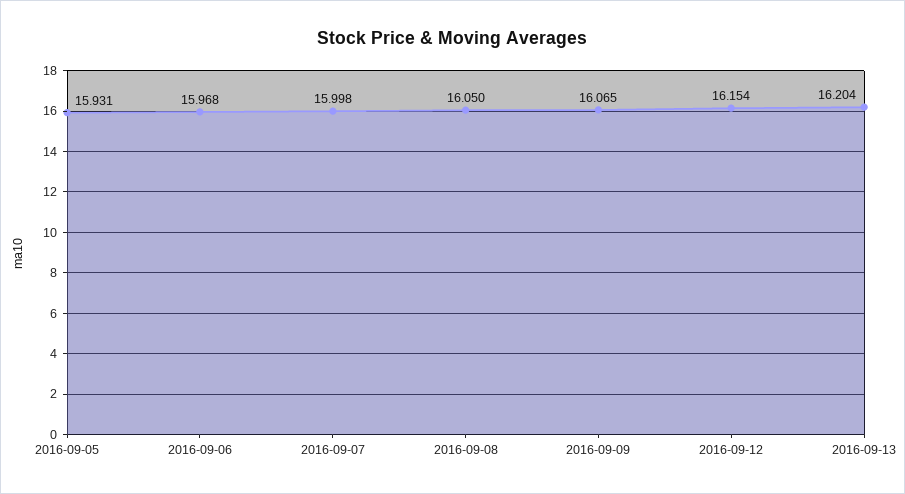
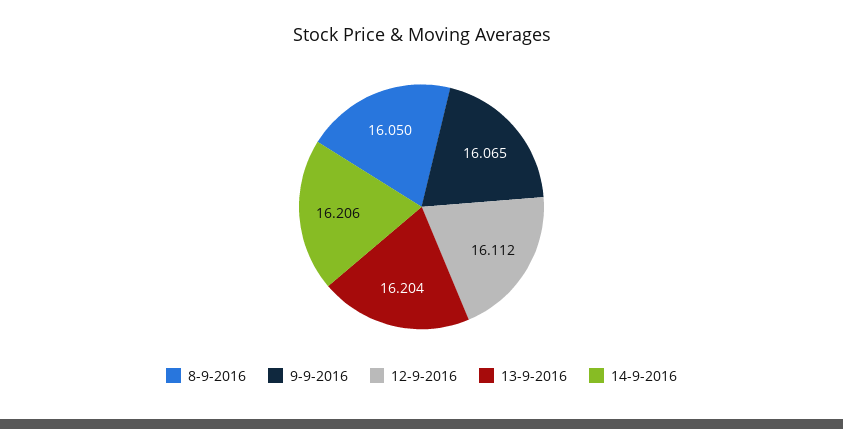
2016-09-05: 15.931 -> none
2016-09-06: 15.968 -> none
2016-09-07: 15.998 -> none
2016-09-12: 16.154 -> 16.112
14-9-2016: none -> 16.206

